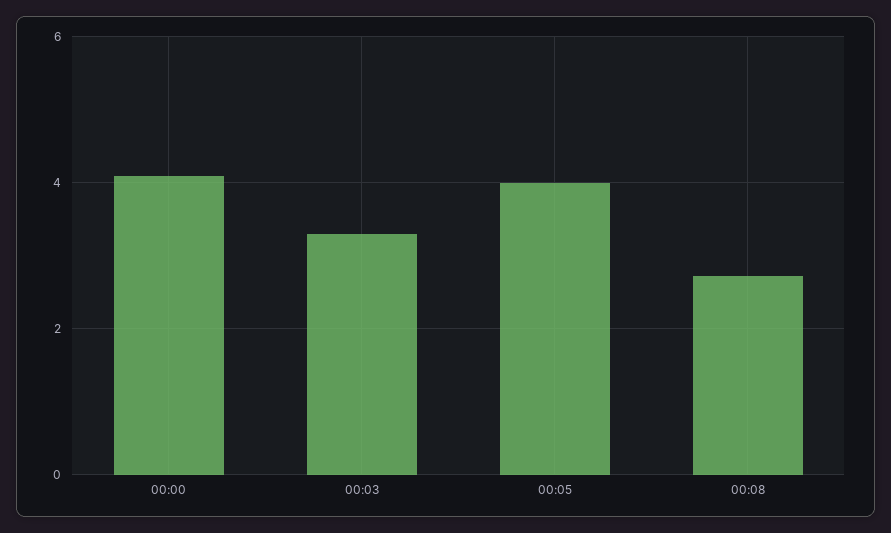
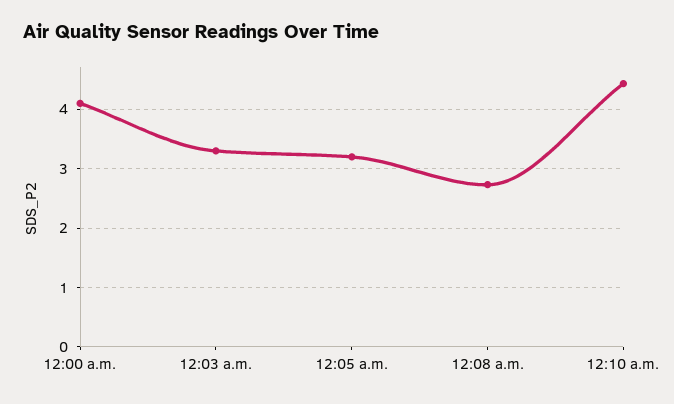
00:05: 4 -> 3.2
12:10 a.m.: none -> 4.4

